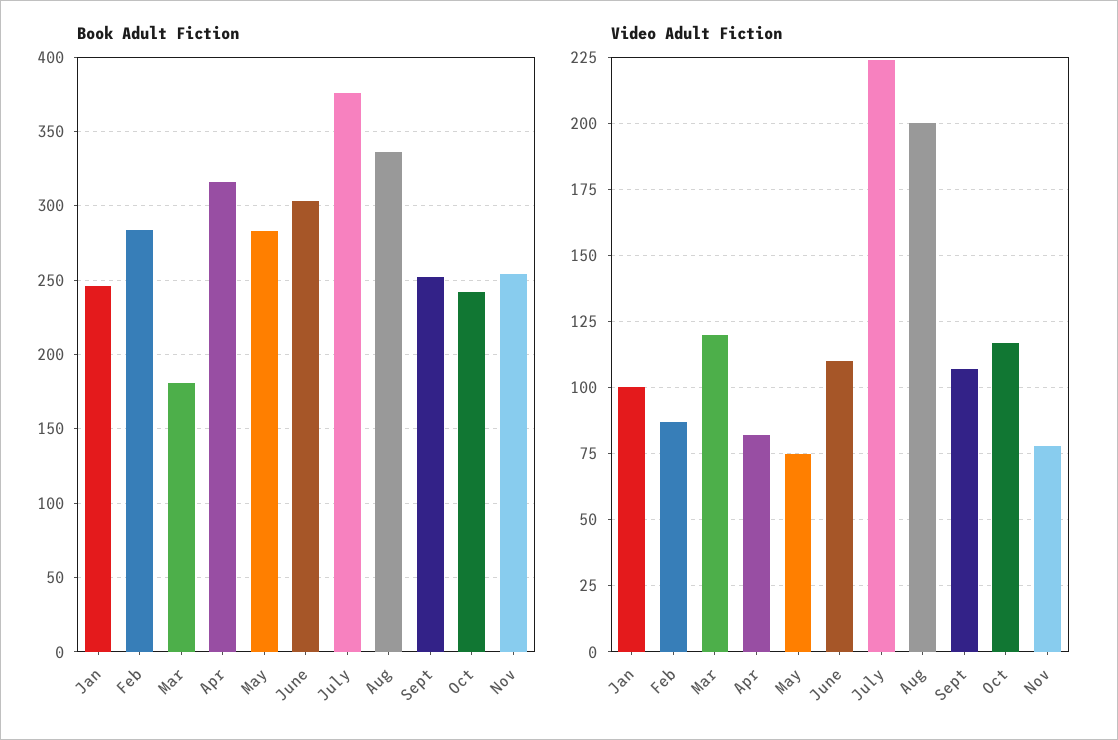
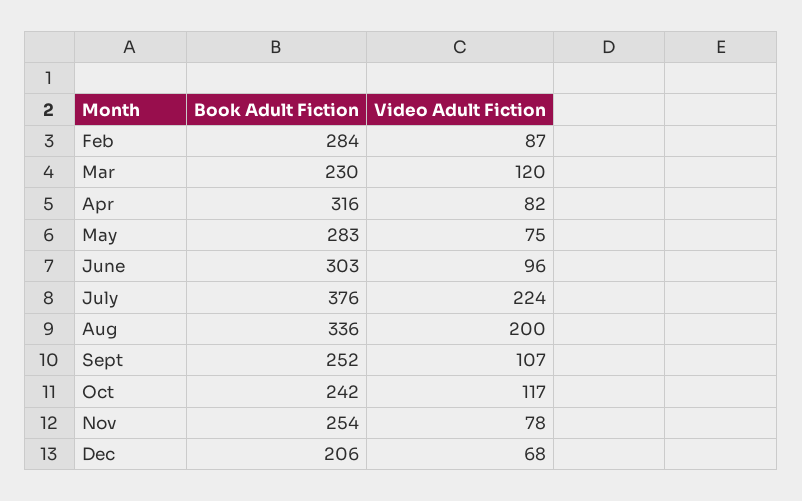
Book Adult Fiction, Jan: 245 -> none
Book Adult Fiction, Mar: 180 -> 230
Video Adult Fiction, Jan: 100 -> none
Video Adult Fiction, June: 110 -> 96
Book Adult Fiction, Dec: none -> 206
Video Adult Fiction, Dec: none -> 68

